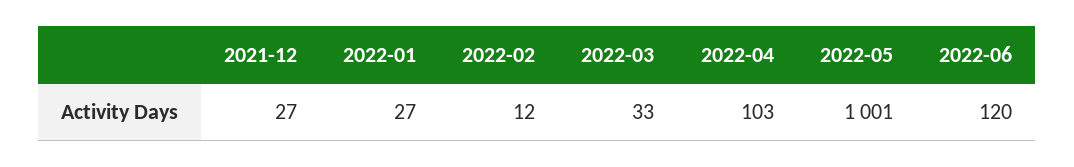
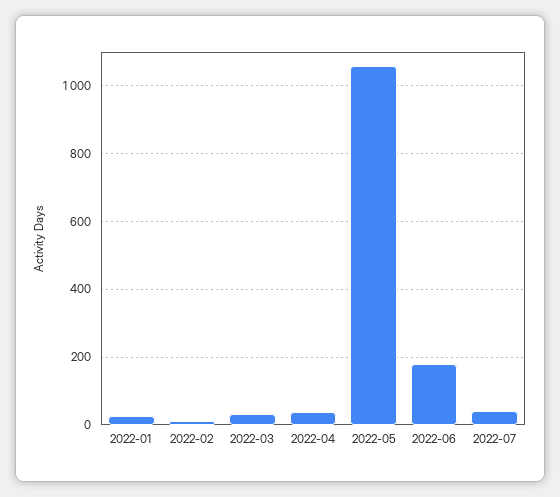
2021-12: 27 -> none
2022-04: 103 -> 40
2022-05: 1001 -> 1060
2022-06: 120 -> 180
2022-07: none -> 40

